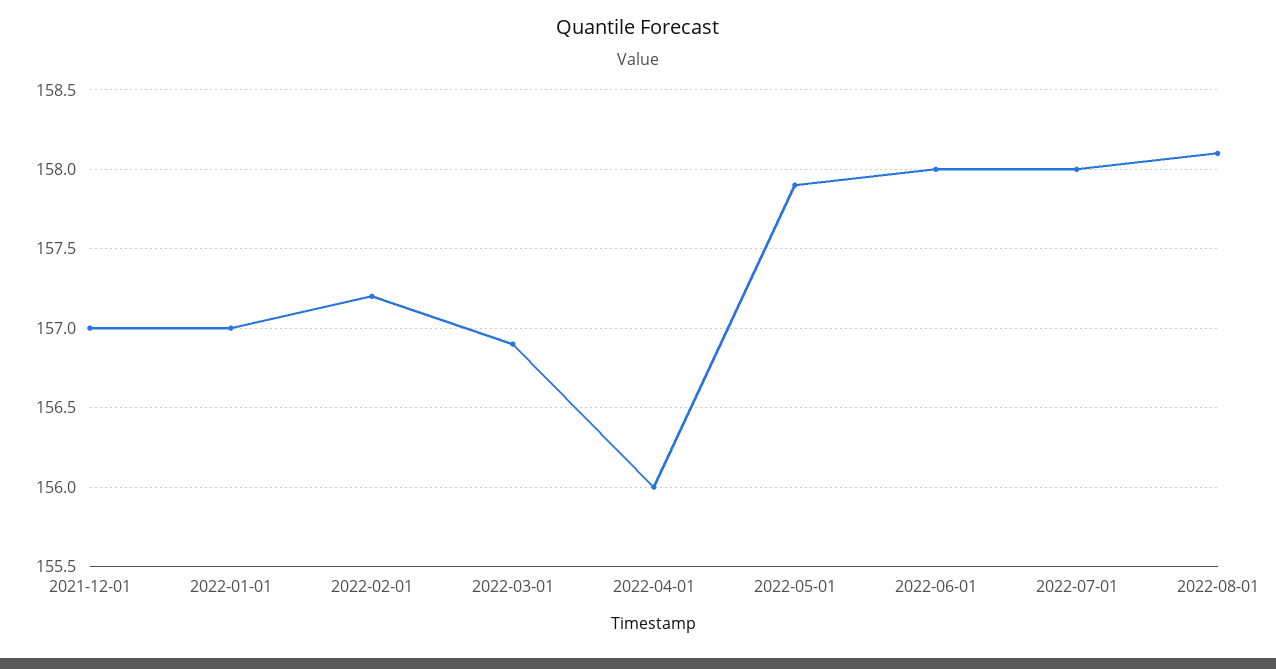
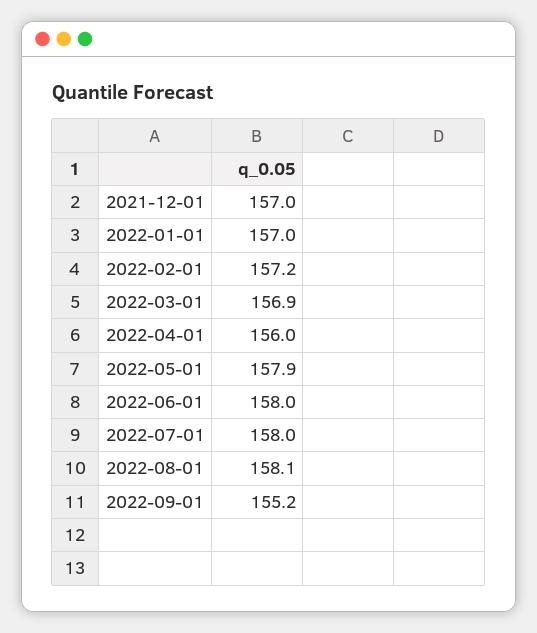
2022-09-01: none -> 155.2

